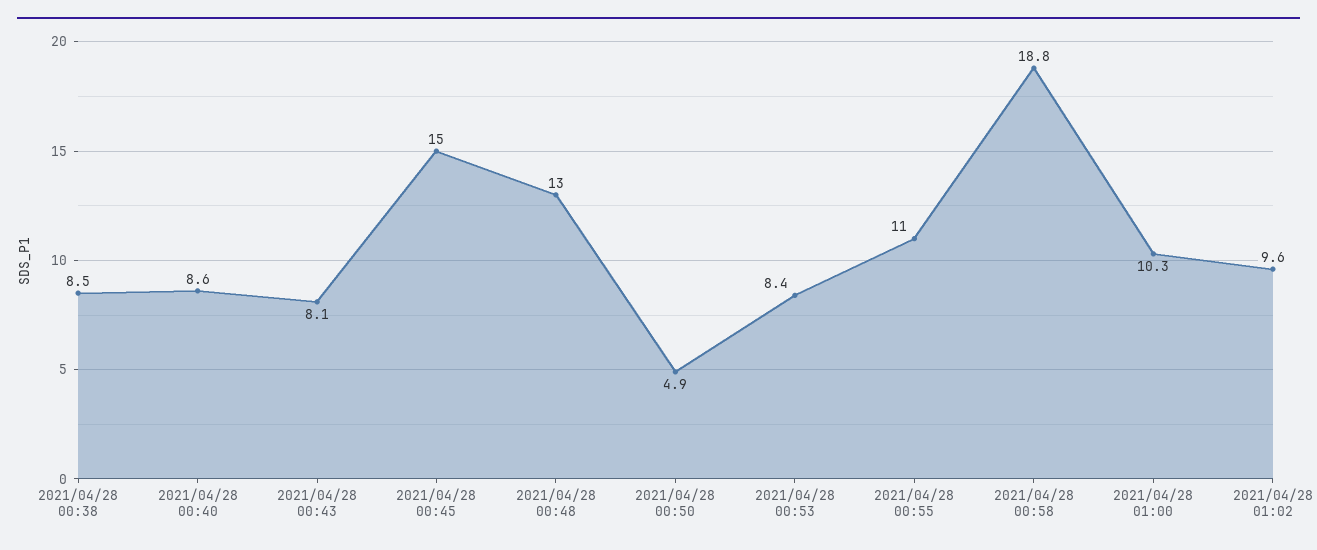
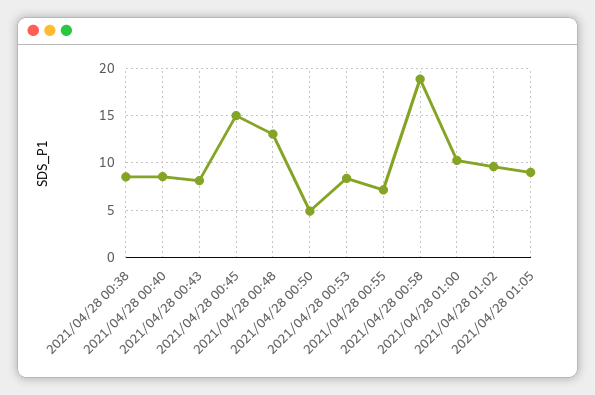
2021/04/28 00:55: 11 -> 7
2021/04/28 01:05: none -> 9

